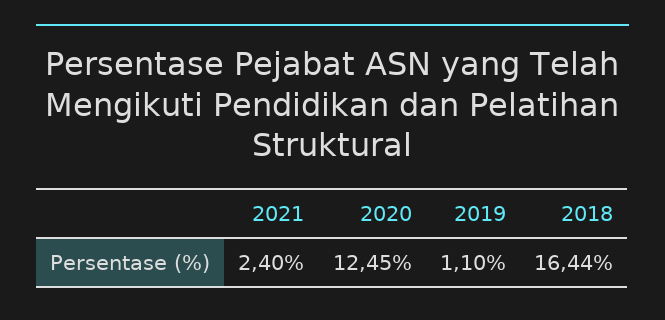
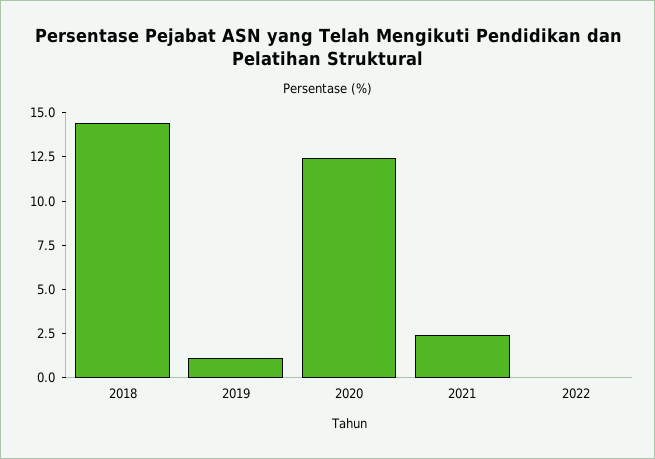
2018: 16.44 -> 14.5
2022: none -> 0

